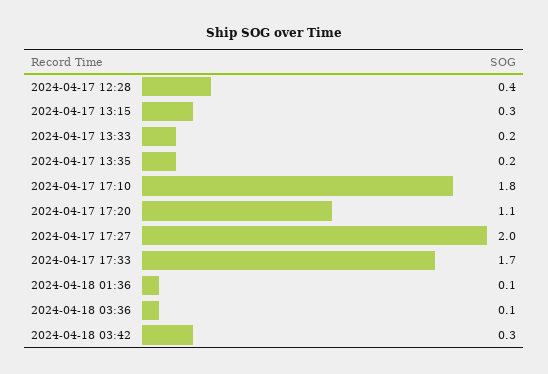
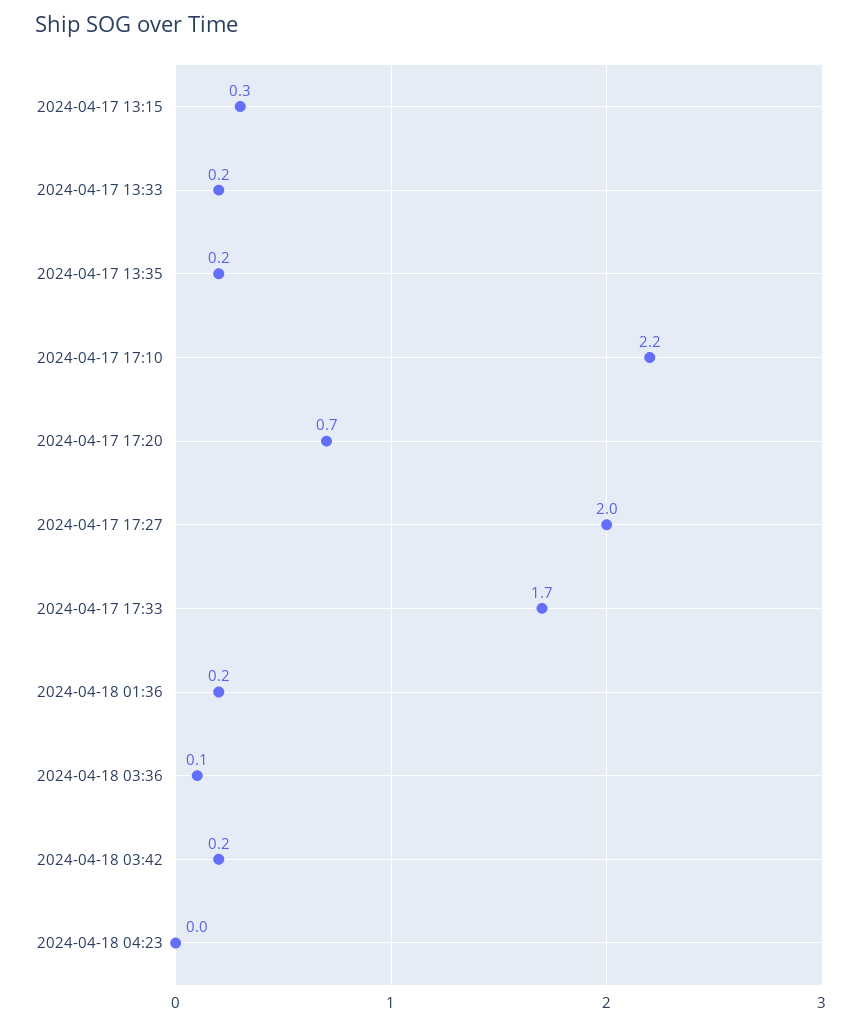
2024-04-17 12:28: 0.4 -> none
2024-04-17 17:10: 1.8 -> 2.2
2024-04-17 17:20: 1.1 -> 0.7
2024-04-18 01:36: 0.1 -> 0.2
2024-04-18 03:42: 0.3 -> 0.2
2024-04-18 04:23: none -> 0

